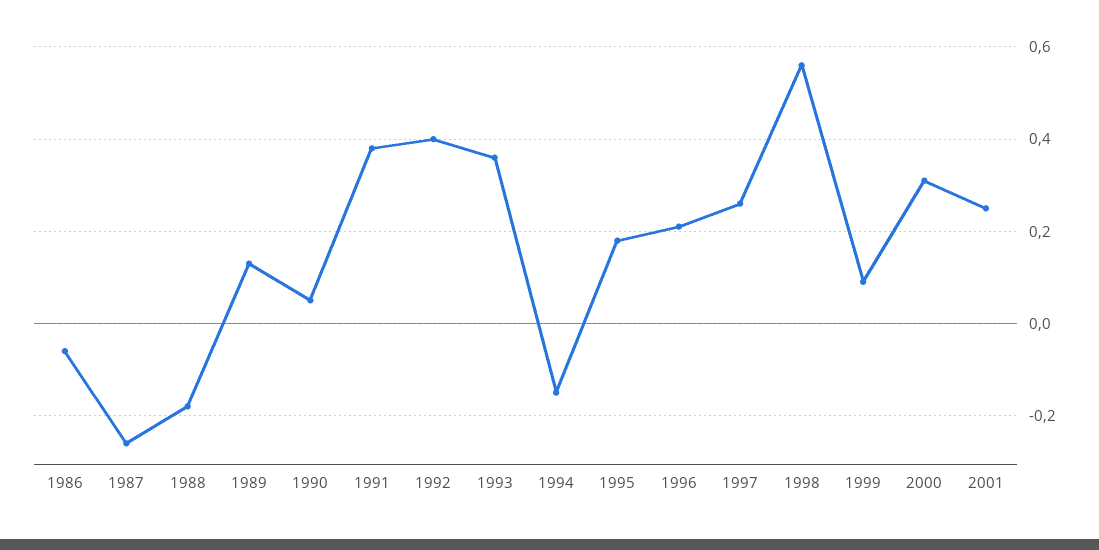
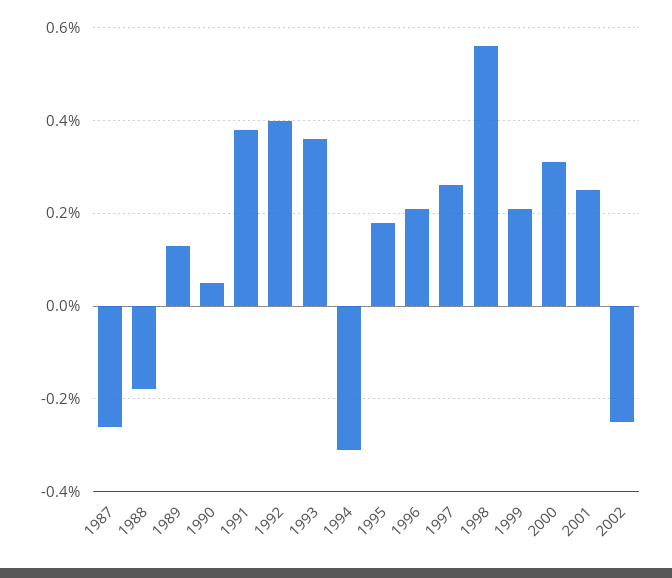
1986: -0.05 -> none
1994: -0.15 -> -0.3
1999: 0.1 -> 0.2
2002: none -> -0.25

